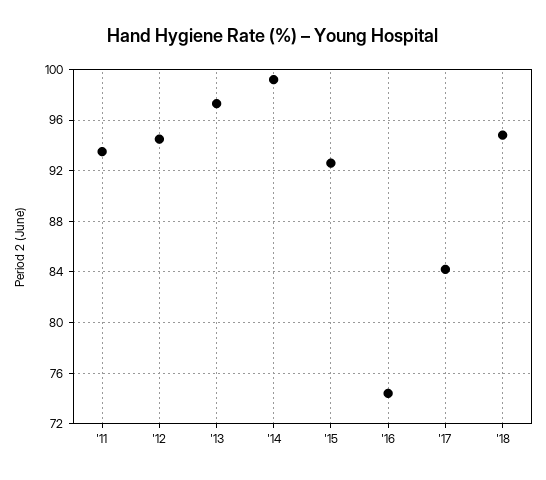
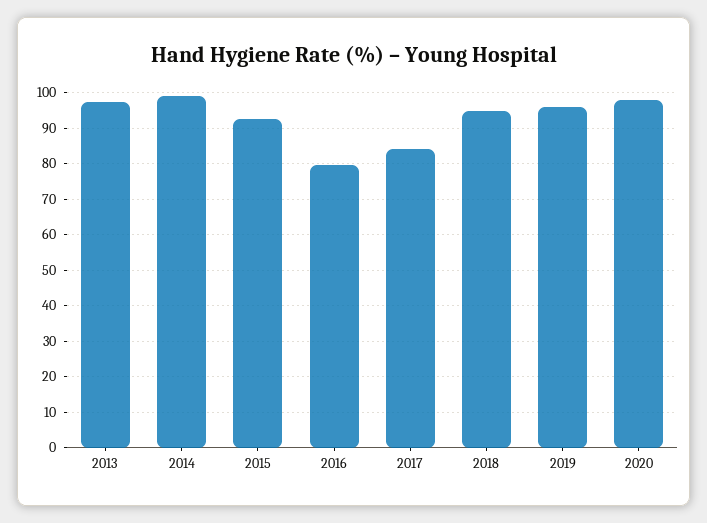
'11: 93.5 -> none
'12: 94.5 -> none
'16: 74.5 -> 80
2019: none -> 96
2020: none -> 98

